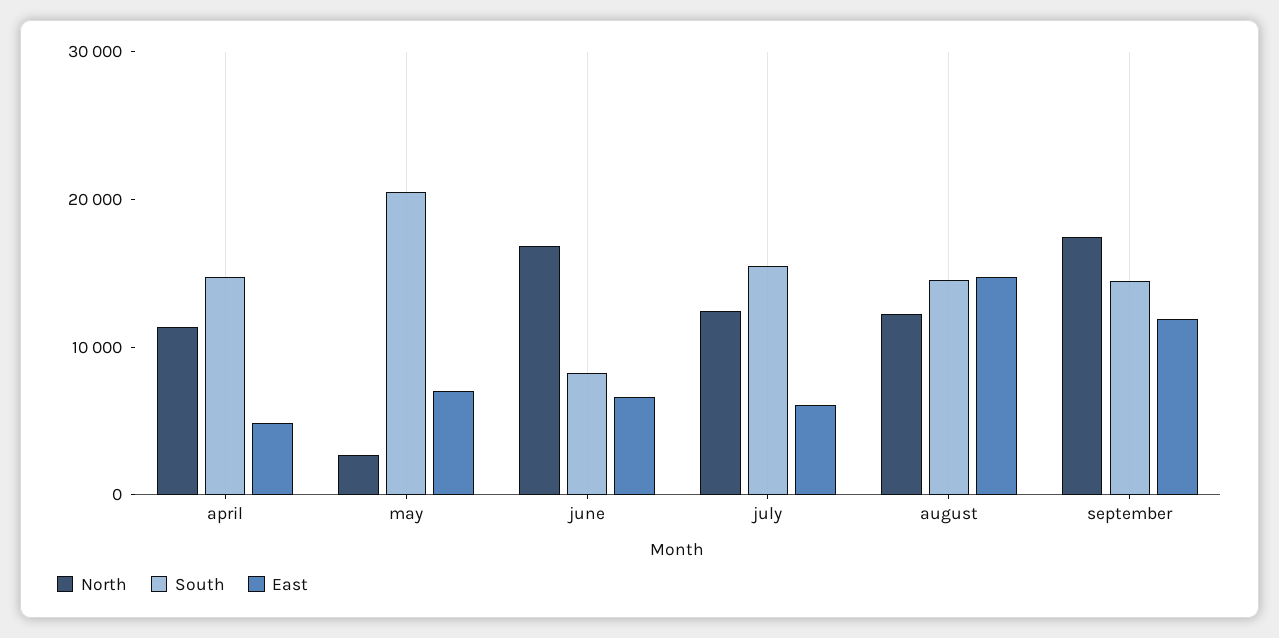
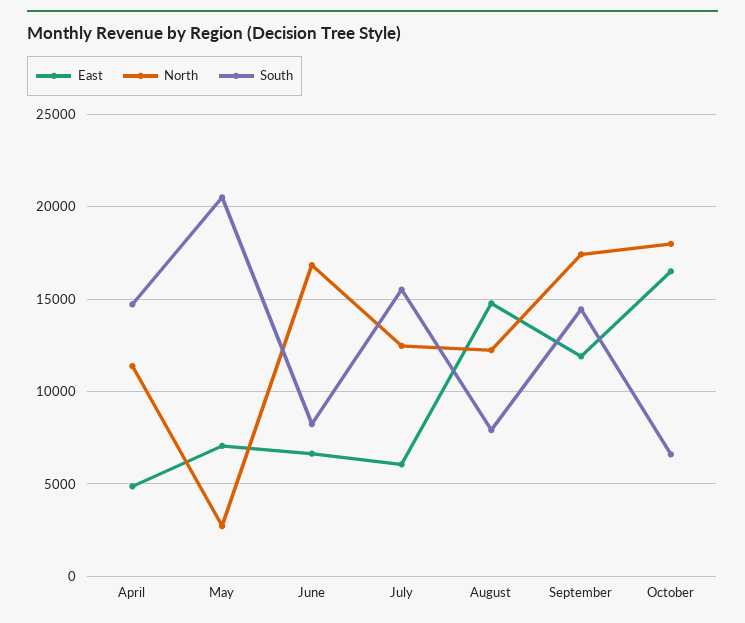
South, august: 14000 -> 8000
East, October: none -> 16500
North, October: none -> 18000
South, October: none -> 6500

